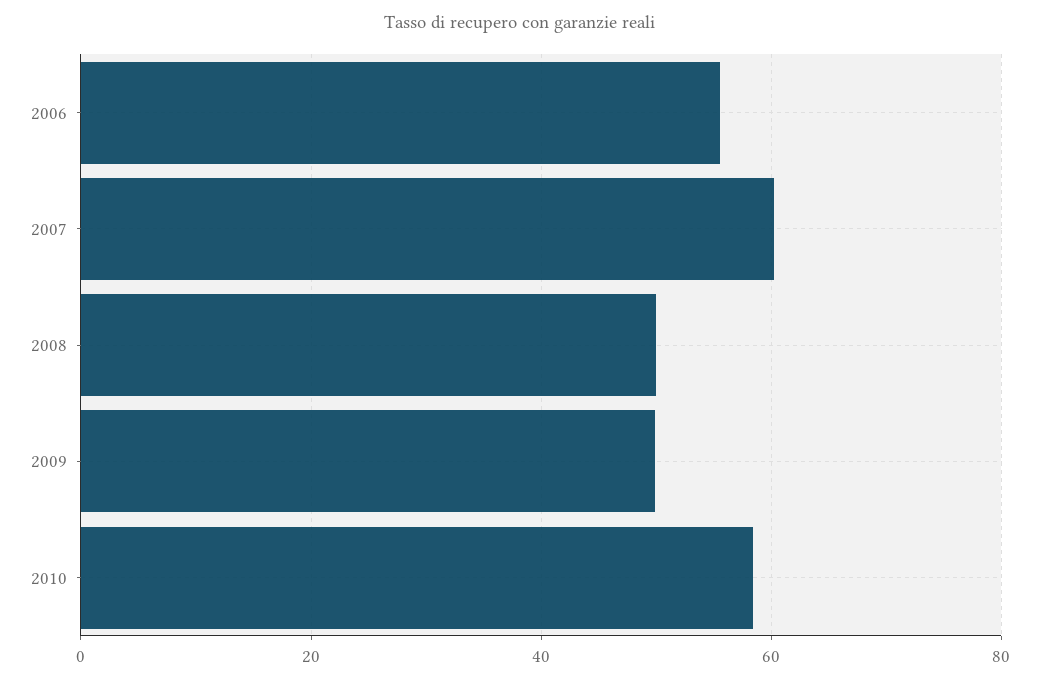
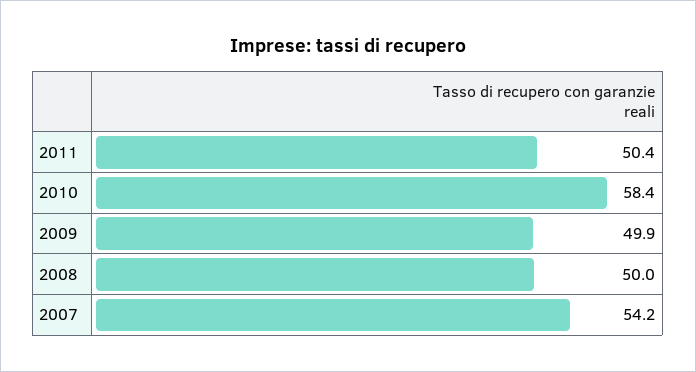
2006: 56 -> none
2007: 60 -> 54.2
2011: none -> 50.4

